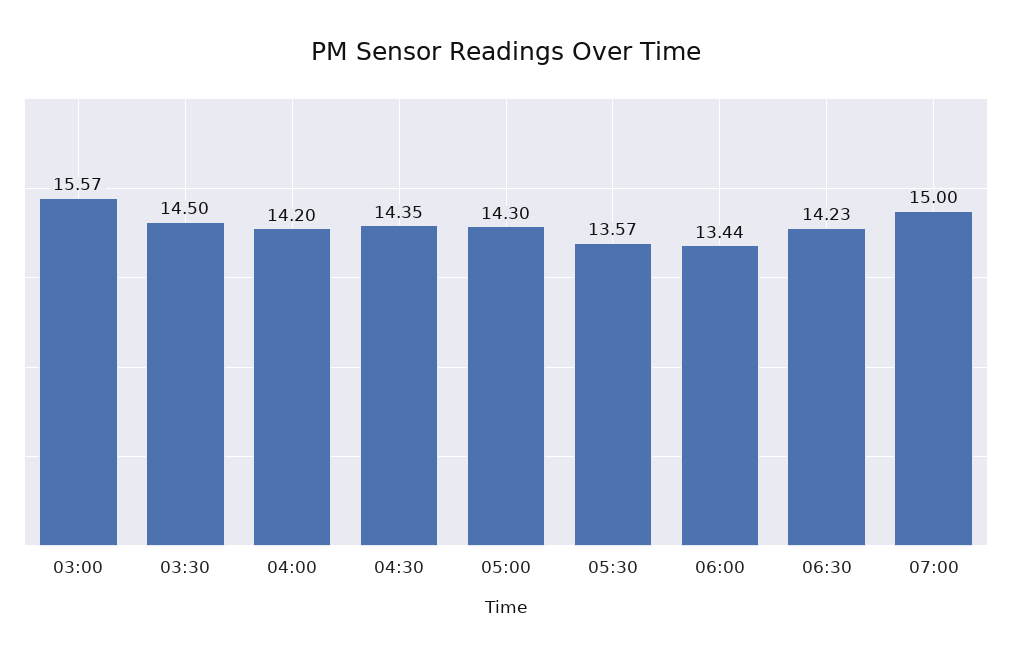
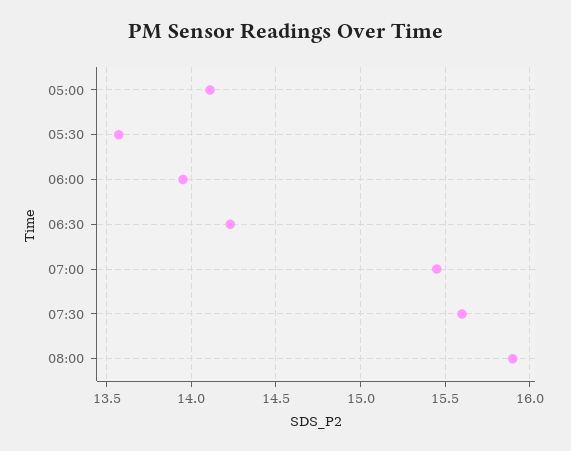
03:00: 15.57 -> none
03:30: 14.5 -> none
04:00: 14.2 -> none
04:30: 14.35 -> none
05:00: 14.3 -> 14.1
06:00: 13.44 -> 13.95
07:00: 15 -> 15.45
07:30: none -> 15.6
08:00: none -> 15.9

